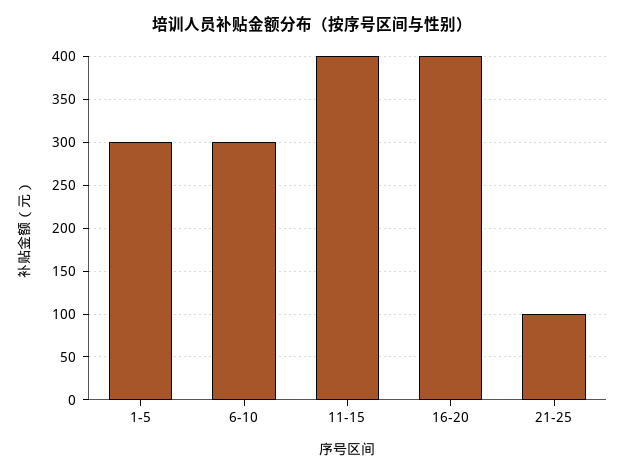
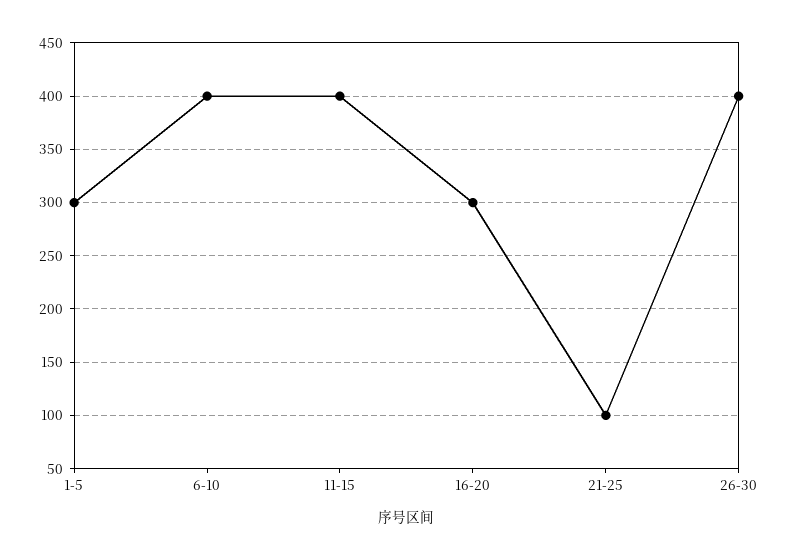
6-10: 300 -> 400
16-20: 400 -> 300
26-30: none -> 400

